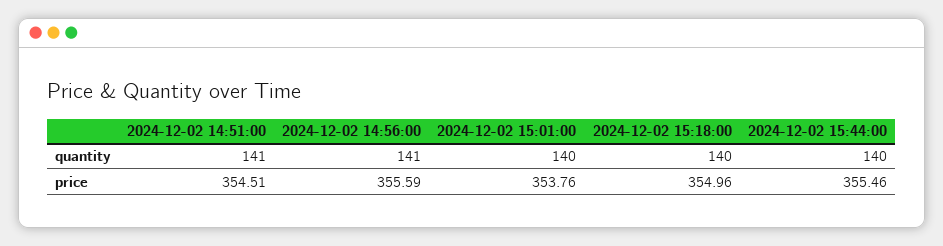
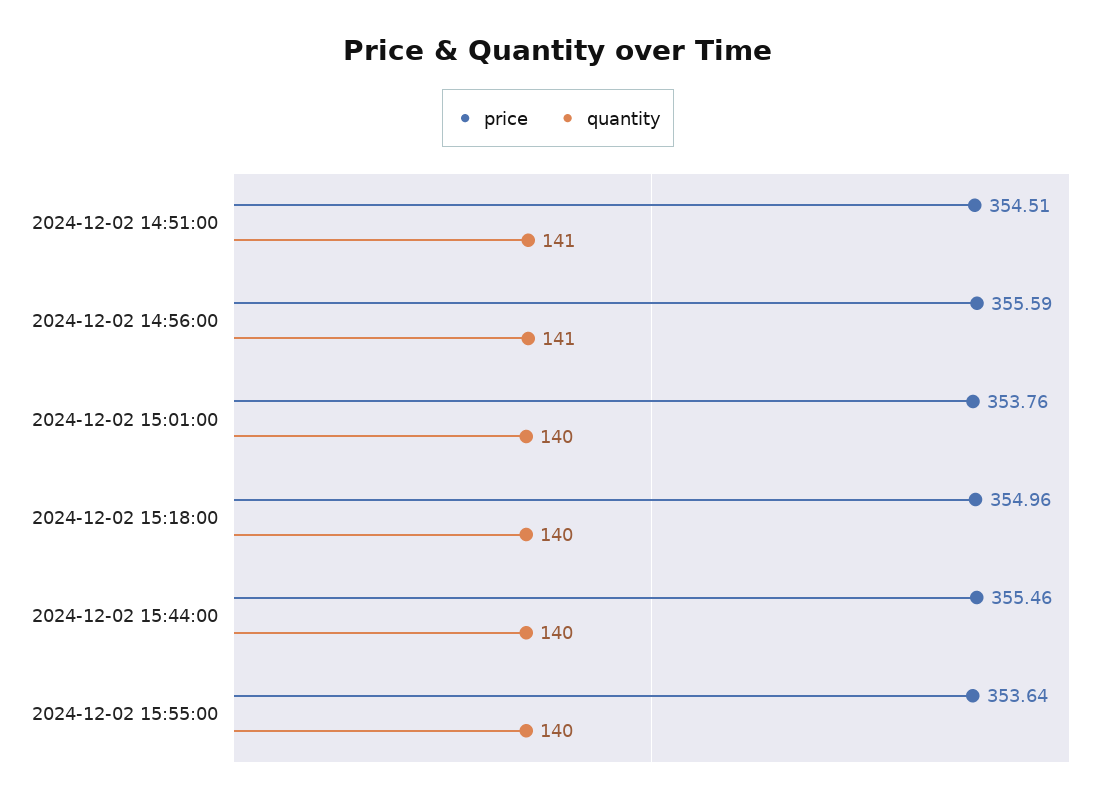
price, 2024-12-02 15:55:00: none -> 353.64
quantity, 2024-12-02 15:55:00: none -> 140

